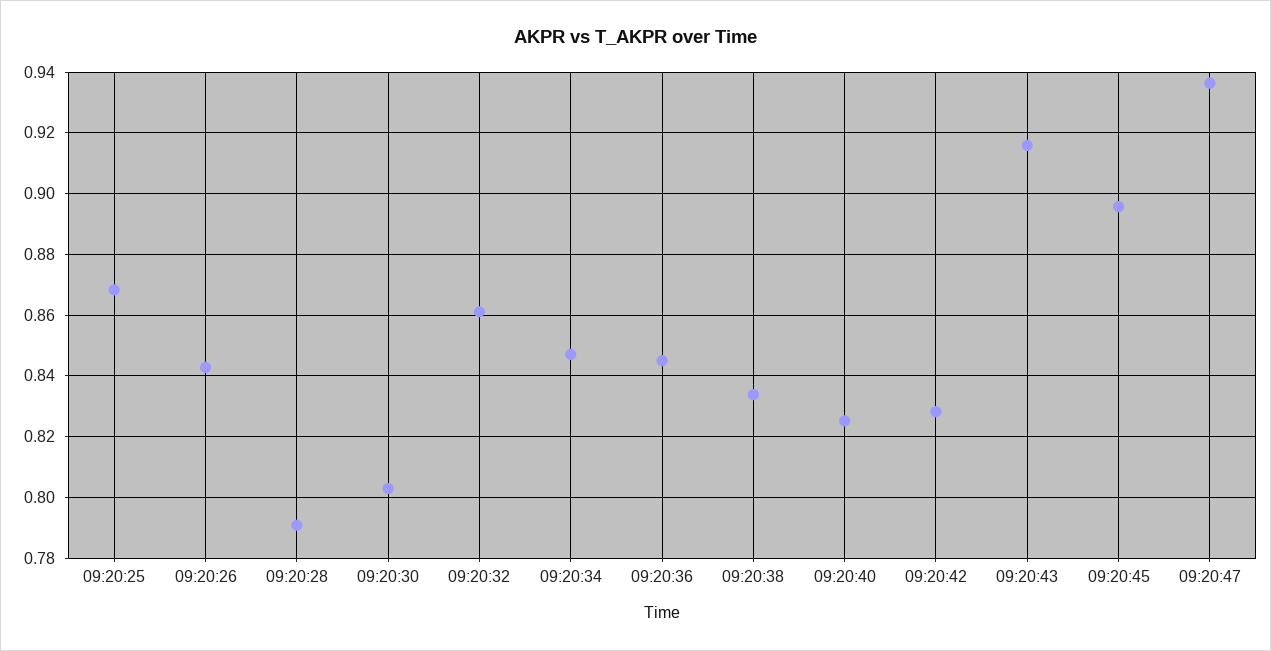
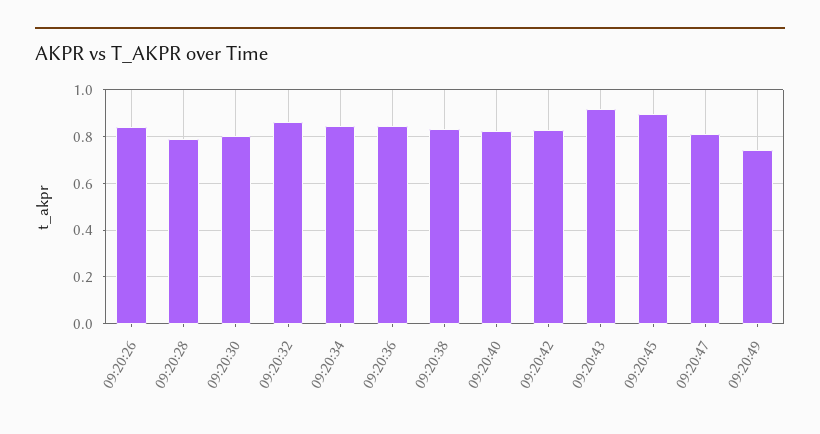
09:20:25: 0.868 -> none
09:20:47: 0.936 -> 0.8
09:20:49: none -> 0.75

